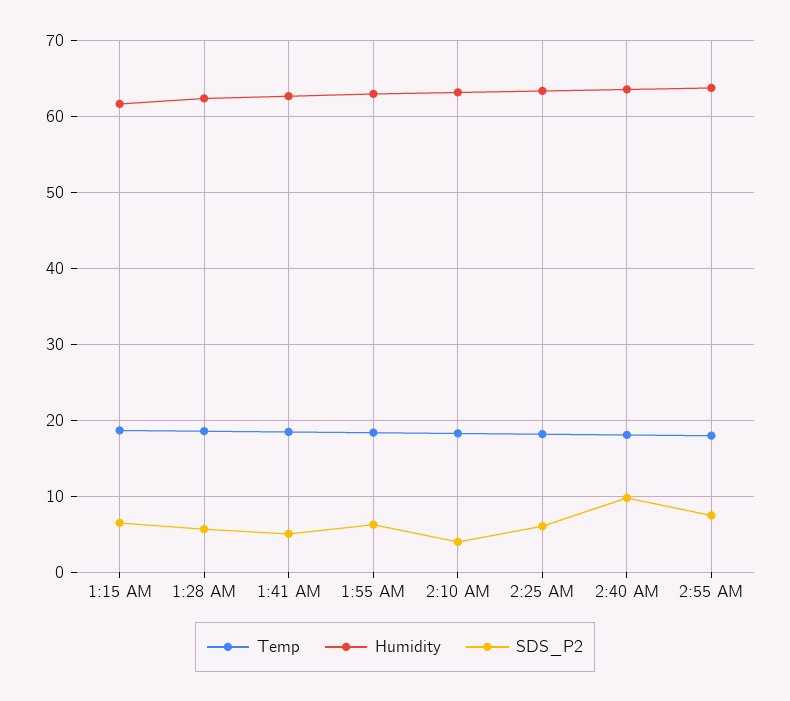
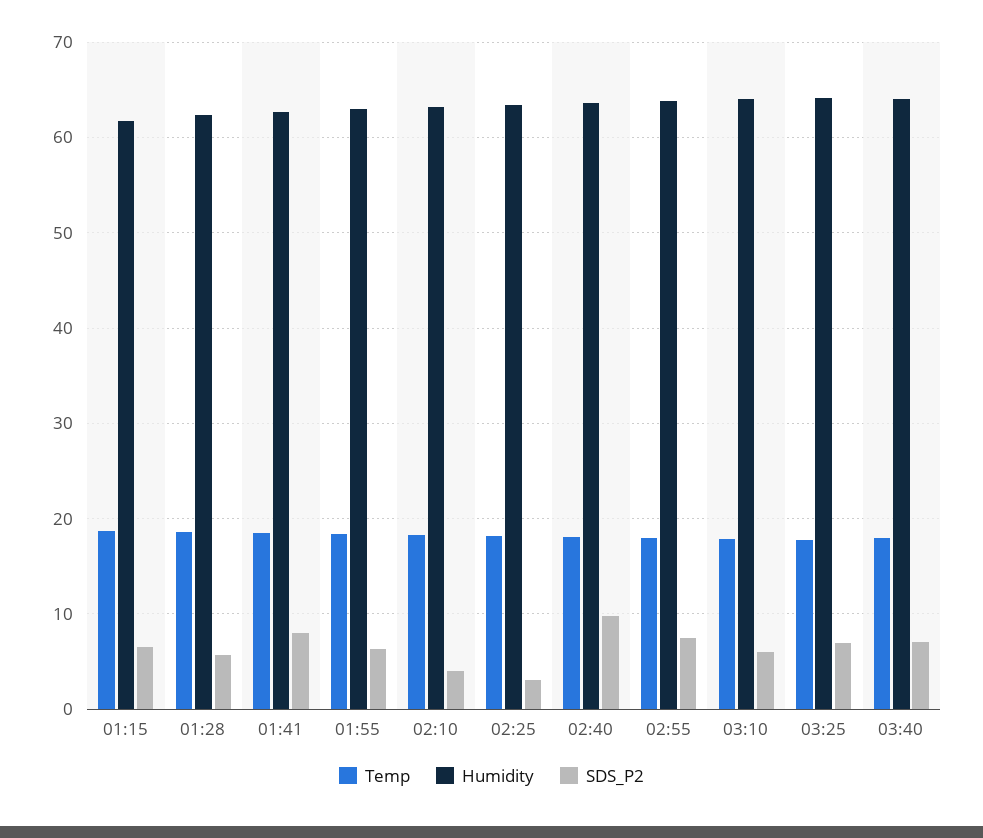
SDS_P2, 1:41 AM: 5 -> 8
SDS_P2, 2:25 AM: 6 -> 3
Temp, 03:10: none -> 18
Humidity, 03:10: none -> 64
SDS_P2, 03:10: none -> 6
Temp, 03:25: none -> 18
Humidity, 03:25: none -> 64
SDS_P2, 03:25: none -> 7
Temp, 03:40: none -> 18
Humidity, 03:40: none -> 64
SDS_P2, 03:40: none -> 7

